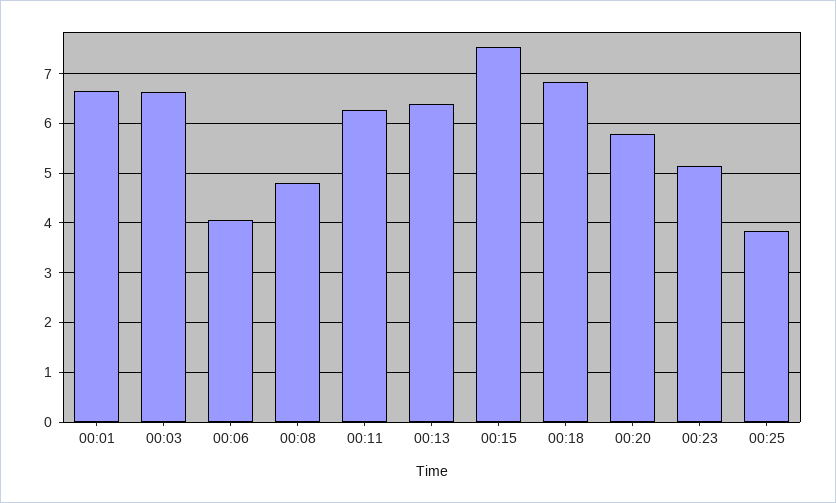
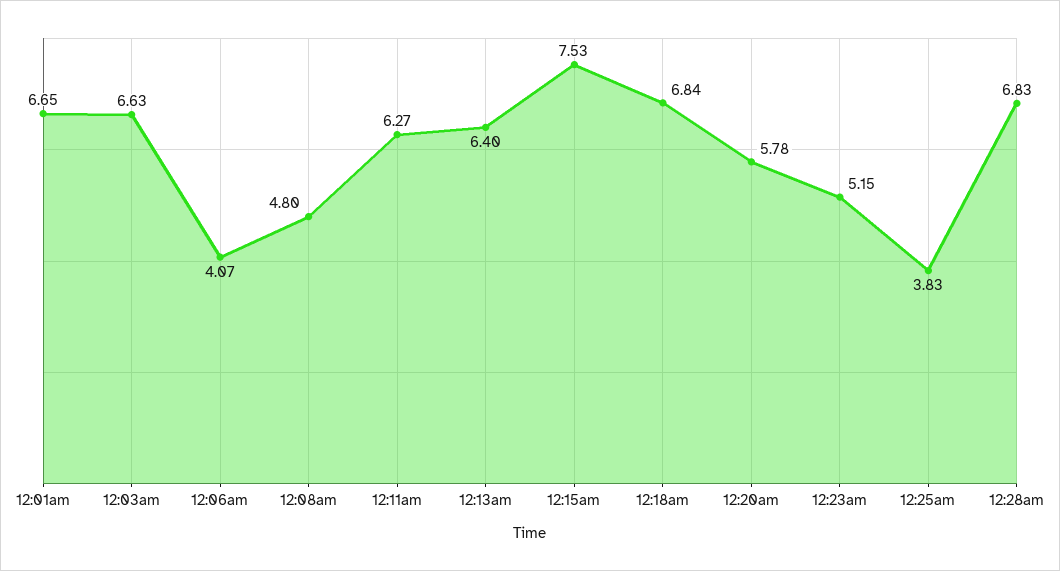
12:28am: none -> 6.83

